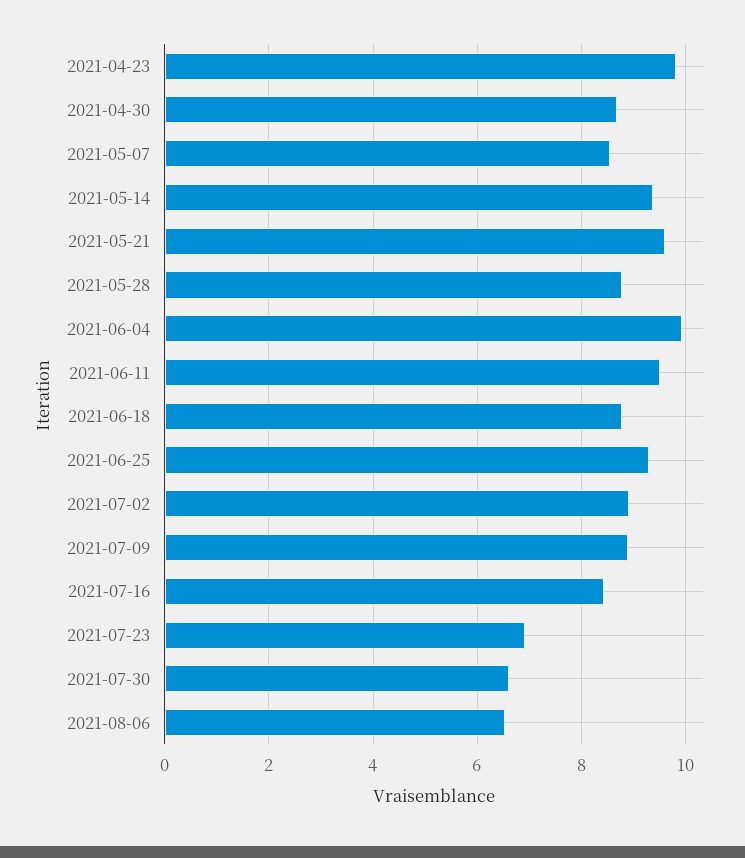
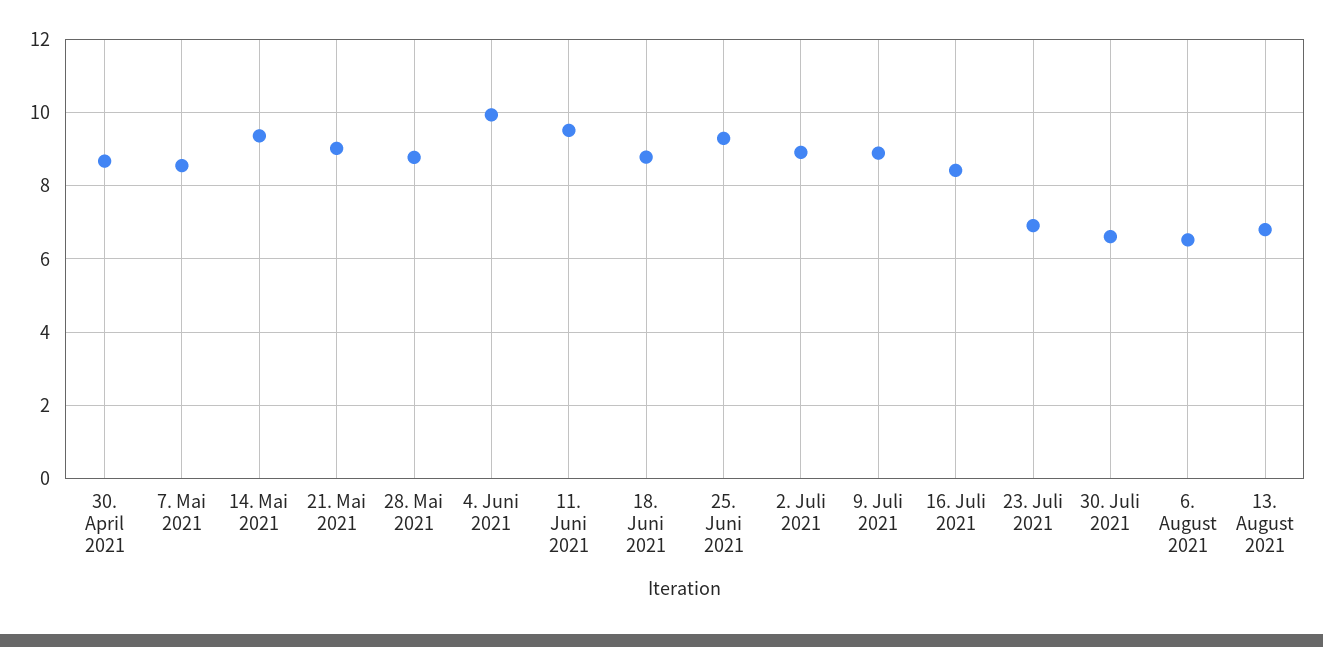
2021-04-23: 9.8 -> none
2021-05-21: 9.6 -> 9
13. August 2021: none -> 6.8

